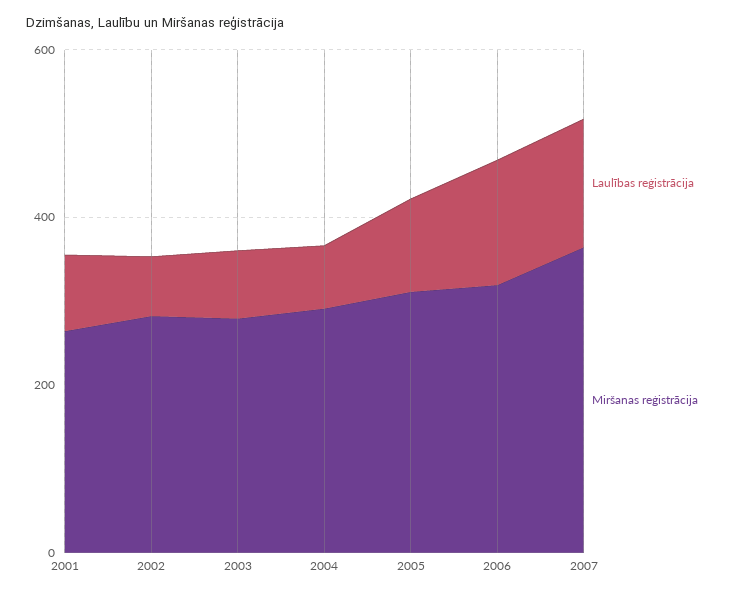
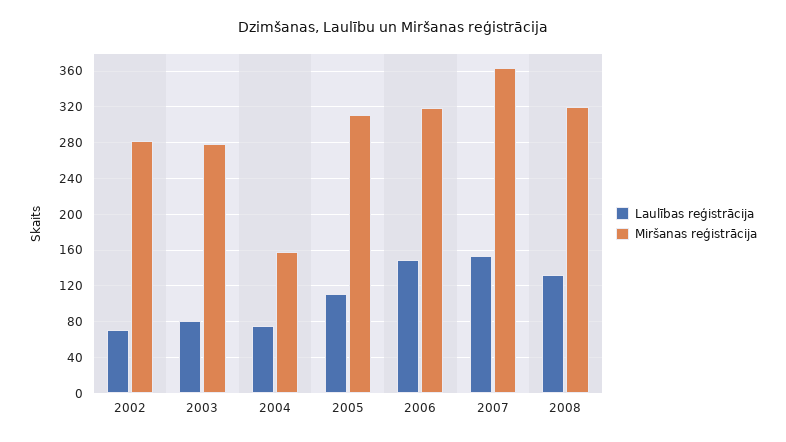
Laulības reģistrācija, 2001: 100 -> none
Miršanas reģistrācija, 2001: 250 -> none
Miršanas reģistrācija, 2004: 300 -> 160
Laulības reģistrācija, 2008: none -> 130
Miršanas reģistrācija, 2008: none -> 320

